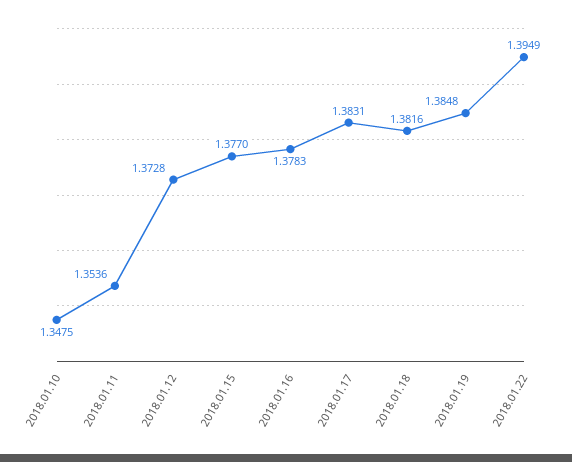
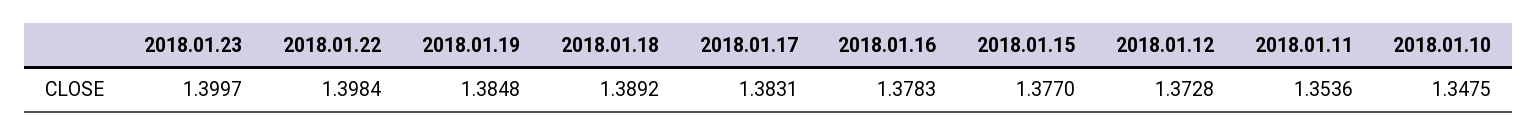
2018.01.18: 1.3816 -> 1.3892
2018.01.22: 1.3949 -> 1.3984
2018.01.23: none -> 1.3997

